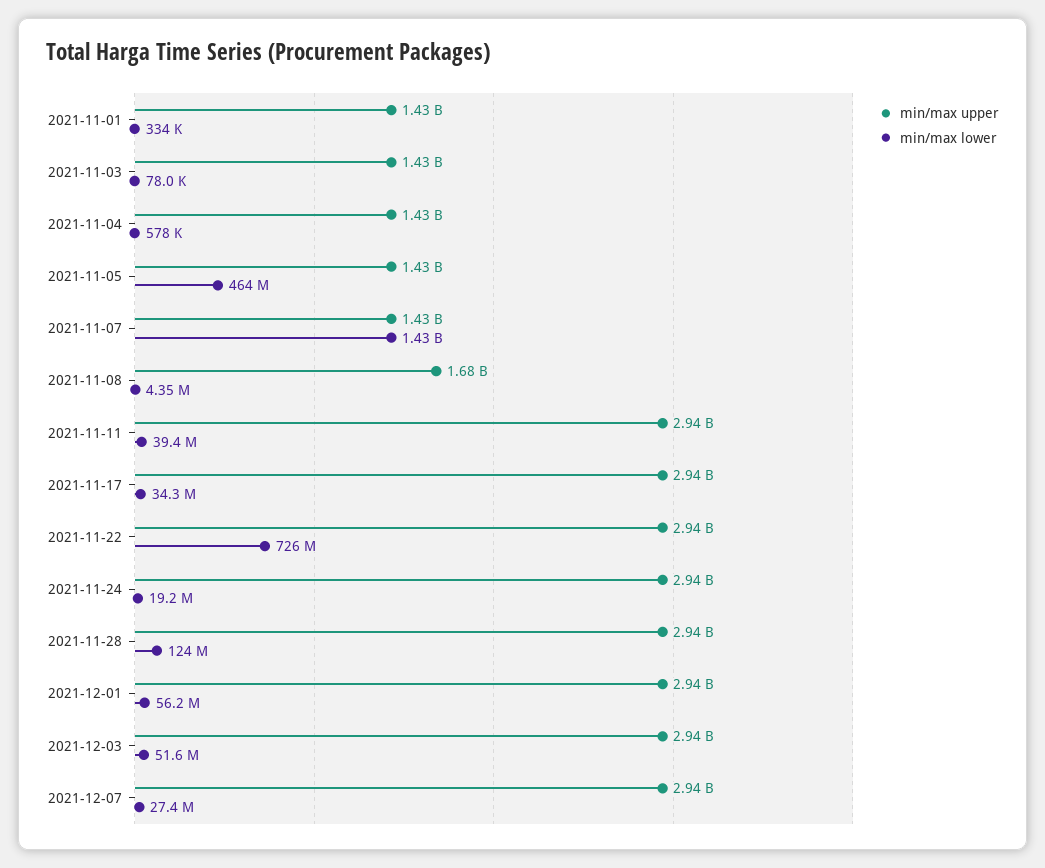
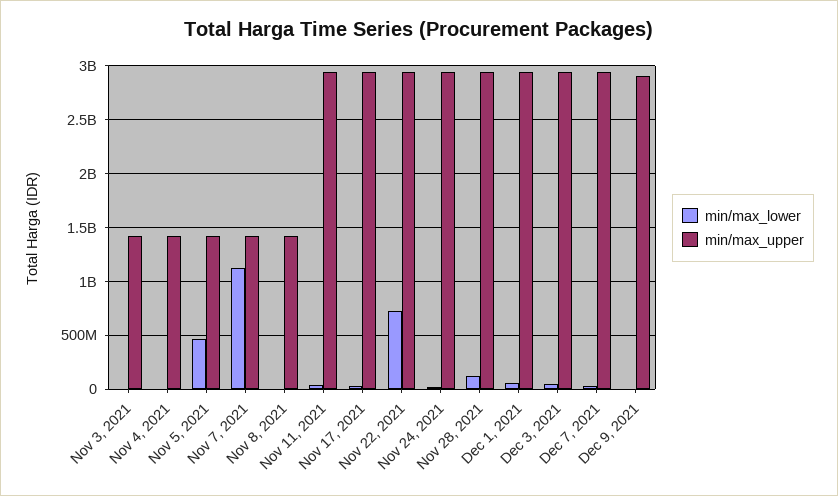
min/max upper, 2021-11-01: 1430000000 -> none
min/max lower, 2021-11-01: 334000 -> none
min/max lower, 2021-11-07: 1430000000 -> 1100000000
min/max upper, 2021-11-08: 1680000000 -> 1400000000
min/max lower, Dec 9, 2021: none -> 0
min/max upper, Dec 9, 2021: none -> 2900000000

